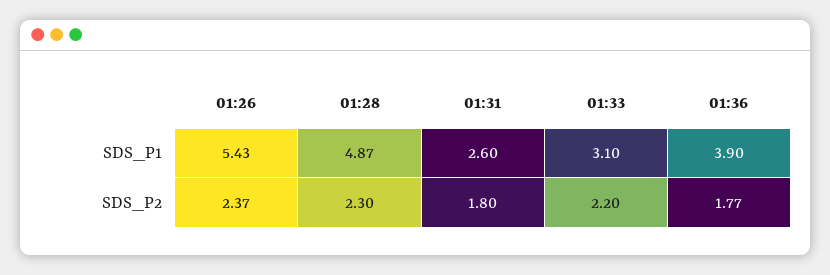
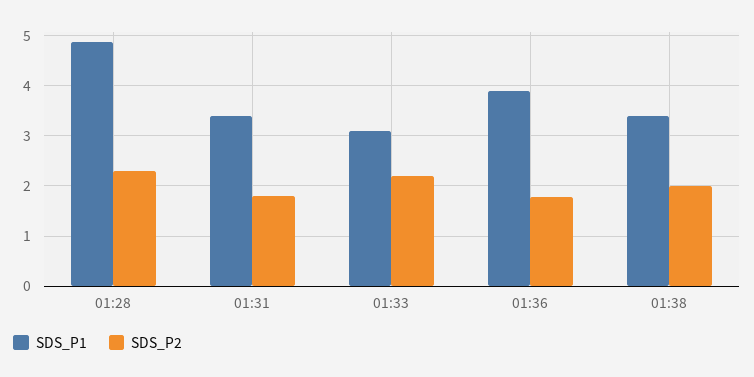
SDS_P1, 01:26: 5.43 -> none
SDS_P1, 01:31: 2.6 -> 3.4
SDS_P2, 01:26: 2.37 -> none
SDS_P1, 01:38: none -> 3.4
SDS_P2, 01:38: none -> 2

